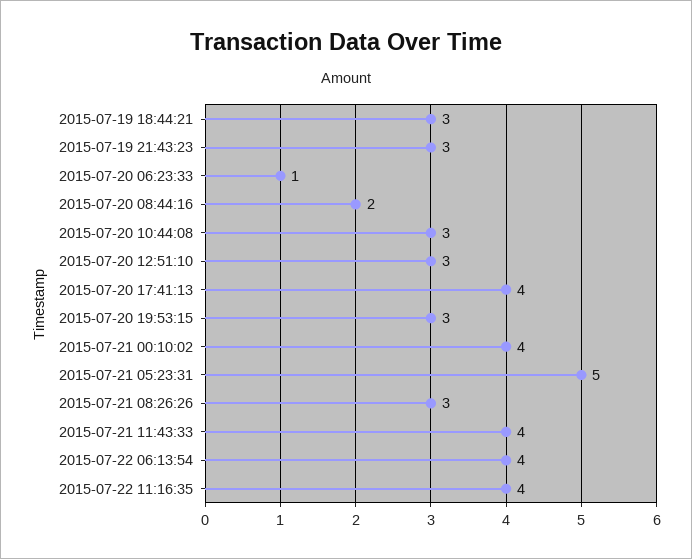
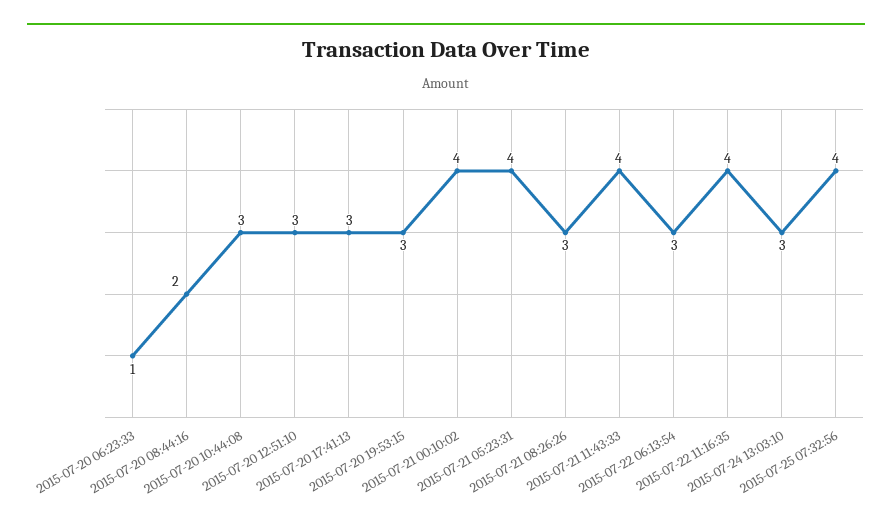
2015-07-19 18:44:21: 3 -> none
2015-07-19 21:43:23: 3 -> none
2015-07-20 17:41:13: 4 -> 3
2015-07-21 05:23:31: 5 -> 4
2015-07-22 06:13:54: 4 -> 3
2015-07-24 13:03:10: none -> 3
2015-07-25 07:32:56: none -> 4

